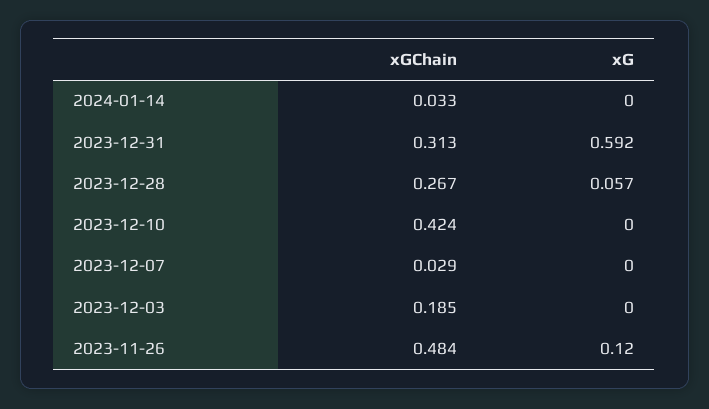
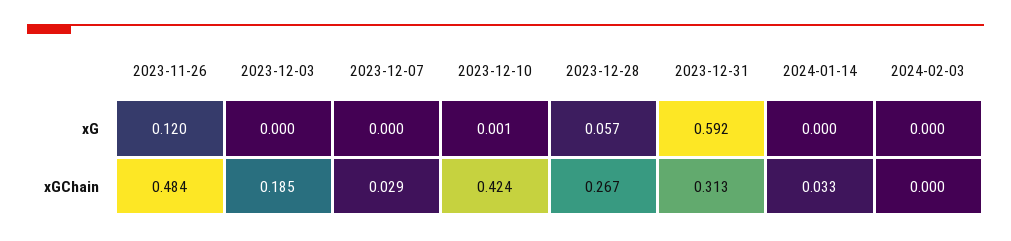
xG, 2023-12-10: 0 -> 0.001
xG, 2024-02-03: none -> 0
xGChain, 2024-02-03: none -> 0

